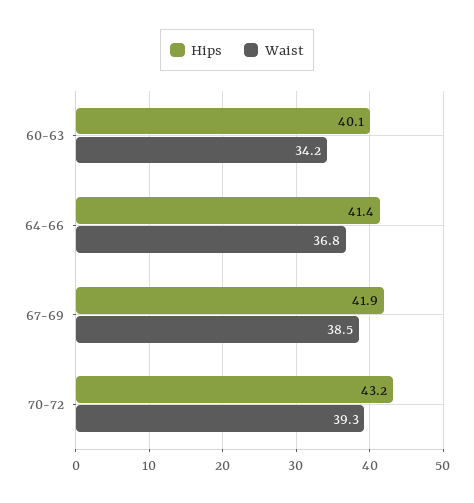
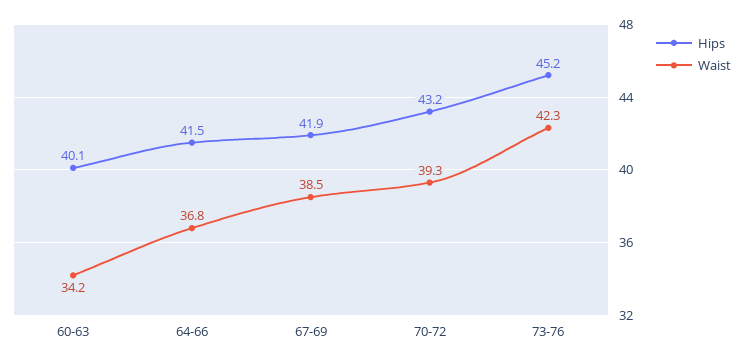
Hips, 64-66: 41.4 -> 41.5
Hips, 73-76: none -> 45.2
Waist, 73-76: none -> 42.3

